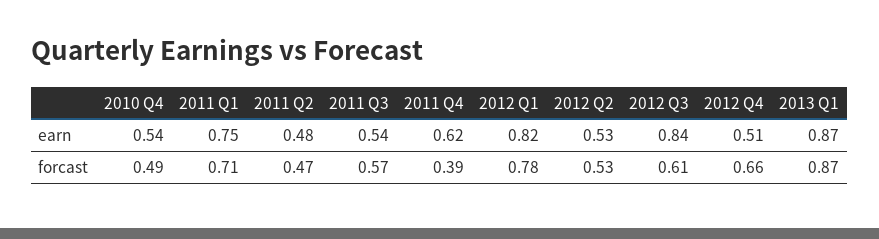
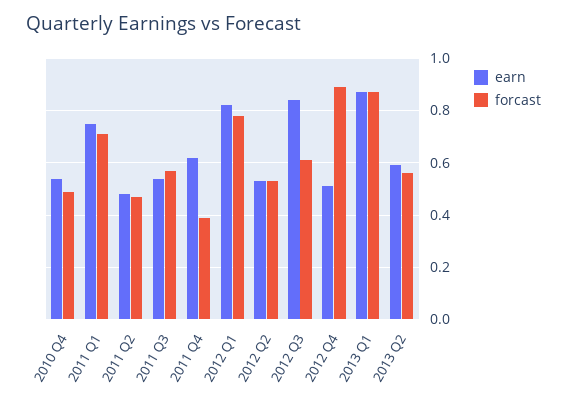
forcast, 2012 Q4: 0.66 -> 0.9
earn, 2013 Q2: none -> 0.6
forcast, 2013 Q2: none -> 0.55

